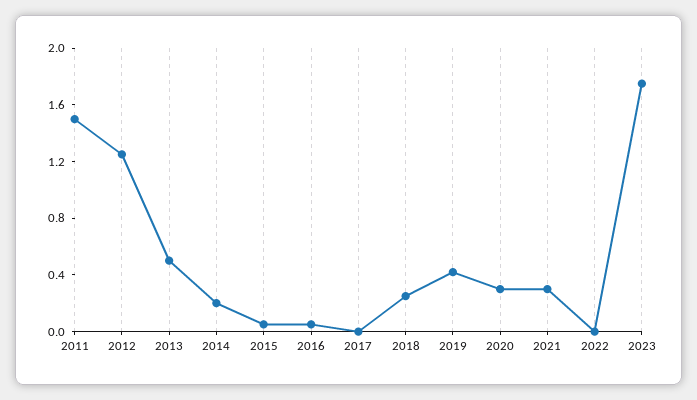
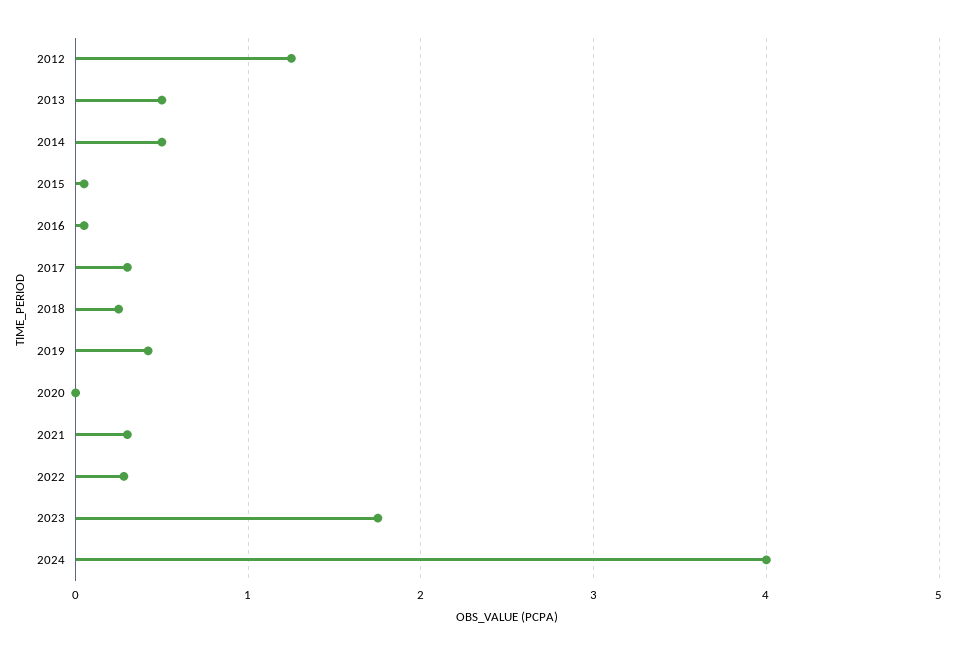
2011: 1.5 -> none
2014: 0.2 -> 0.5
2017: 0 -> 0.3
2020: 0.3 -> 0
2022: 0 -> 0.3
2024: none -> 4

